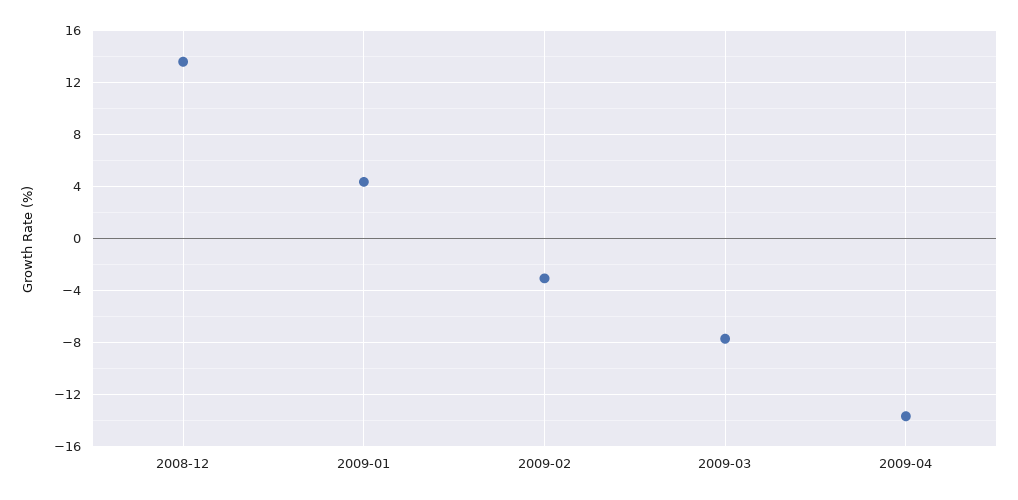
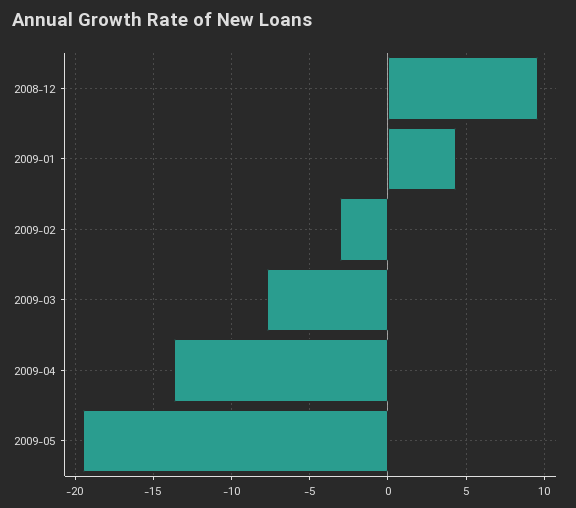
2008-12: 13.5 -> 9.5
2009-05: none -> -19.5

